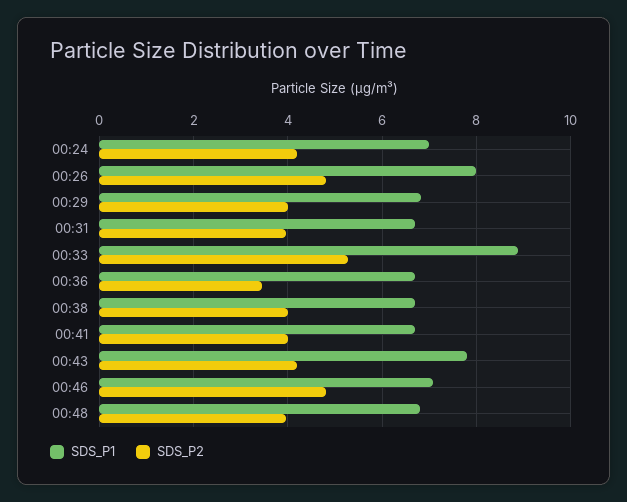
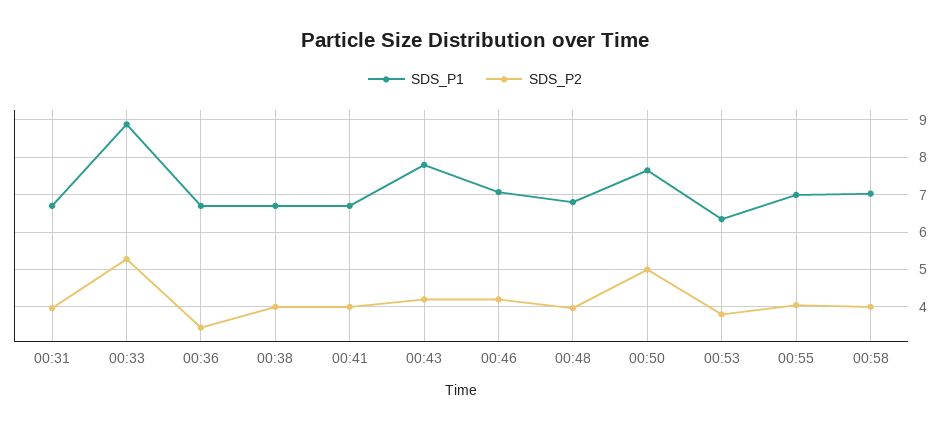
SDS_P1, 00:24: 7 -> none
SDS_P2, 00:24: 4.2 -> none
SDS_P1, 00:26: 8 -> none
SDS_P2, 00:26: 4.8 -> none
SDS_P1, 00:29: 6.8 -> none
SDS_P2, 00:29: 4 -> none
SDS_P2, 00:46: 4.8 -> 4.2
SDS_P1, 00:50: none -> 7.6
SDS_P2, 00:50: none -> 5
SDS_P1, 00:53: none -> 6.4
SDS_P2, 00:53: none -> 3.8
SDS_P1, 00:55: none -> 7
SDS_P2, 00:55: none -> 4
SDS_P1, 00:58: none -> 7
SDS_P2, 00:58: none -> 4

